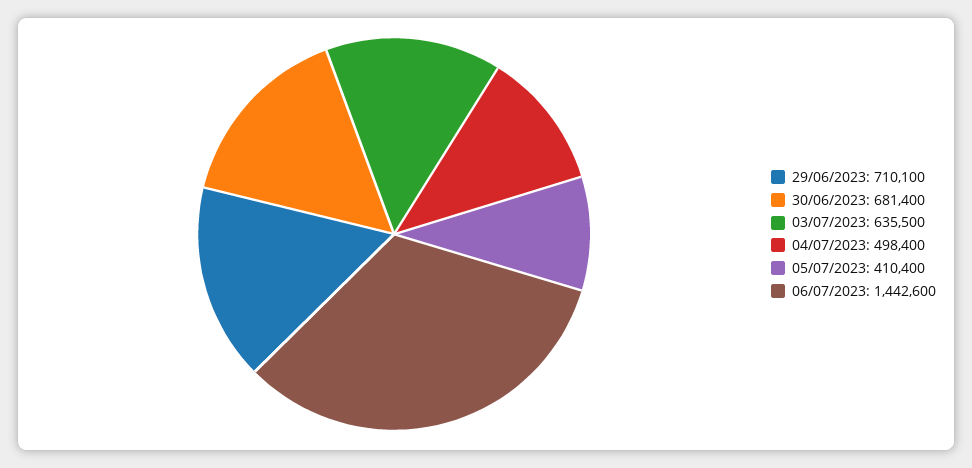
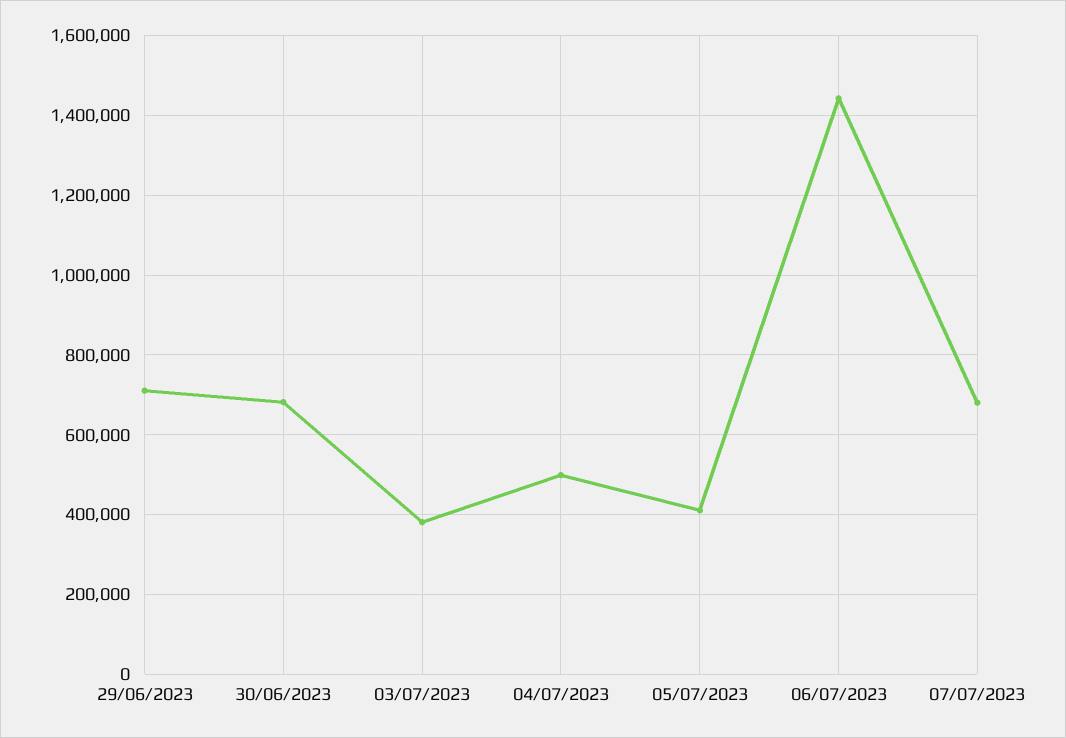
03/07/2023: 635500 -> 380000
07/07/2023: none -> 680000

